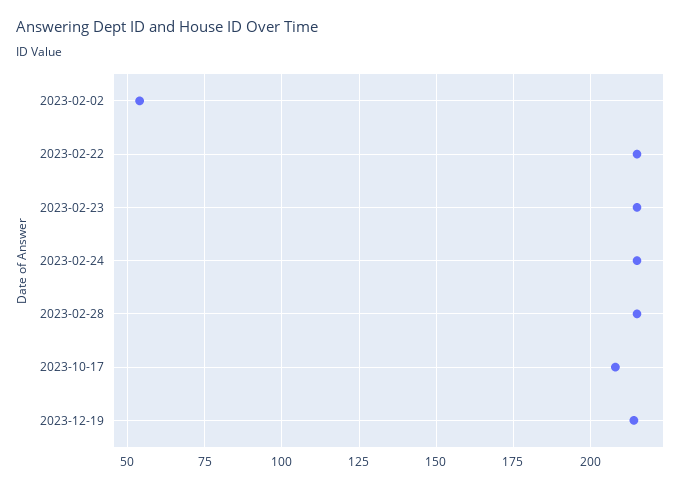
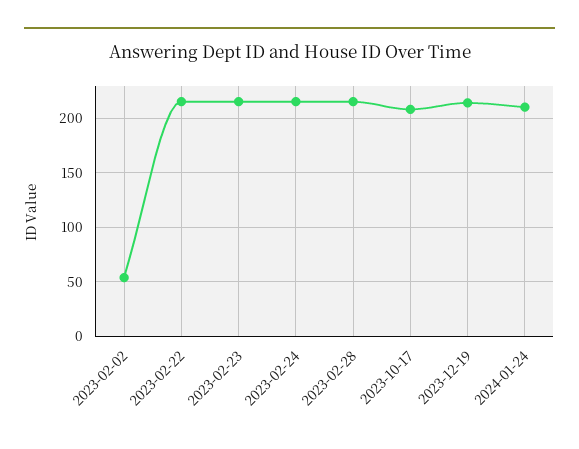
2024-01-24: none -> 210

